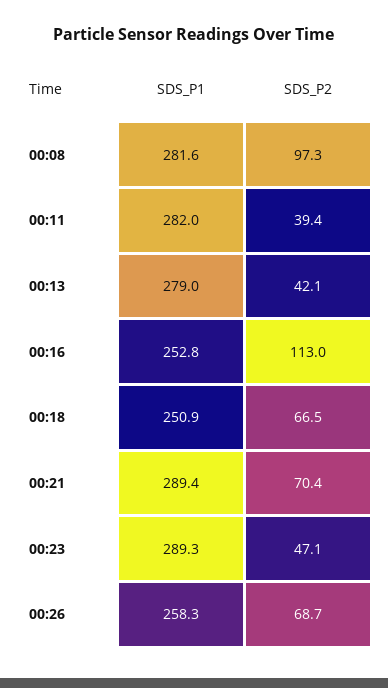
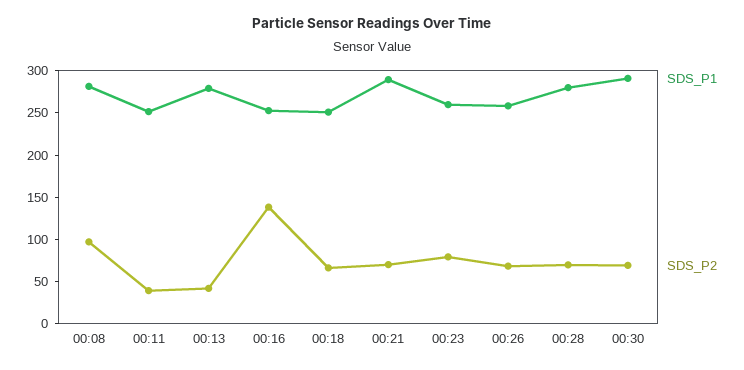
SDS_P1, 00:11: 282 -> 250
SDS_P2, 00:16: 113 -> 140
SDS_P1, 00:23: 289.3 -> 260
SDS_P2, 00:23: 47.1 -> 80
SDS_P1, 00:28: none -> 280
SDS_P2, 00:28: none -> 70
SDS_P1, 00:30: none -> 290
SDS_P2, 00:30: none -> 70

